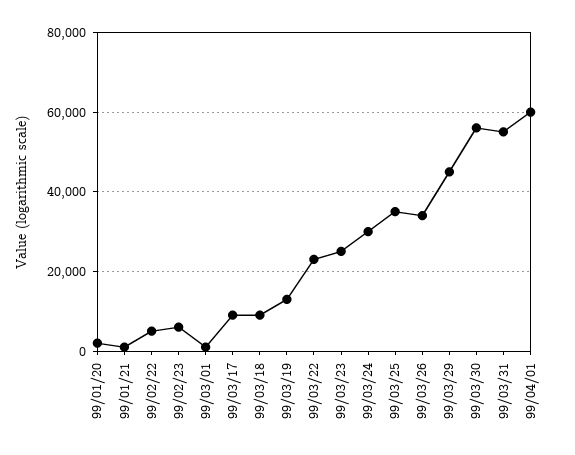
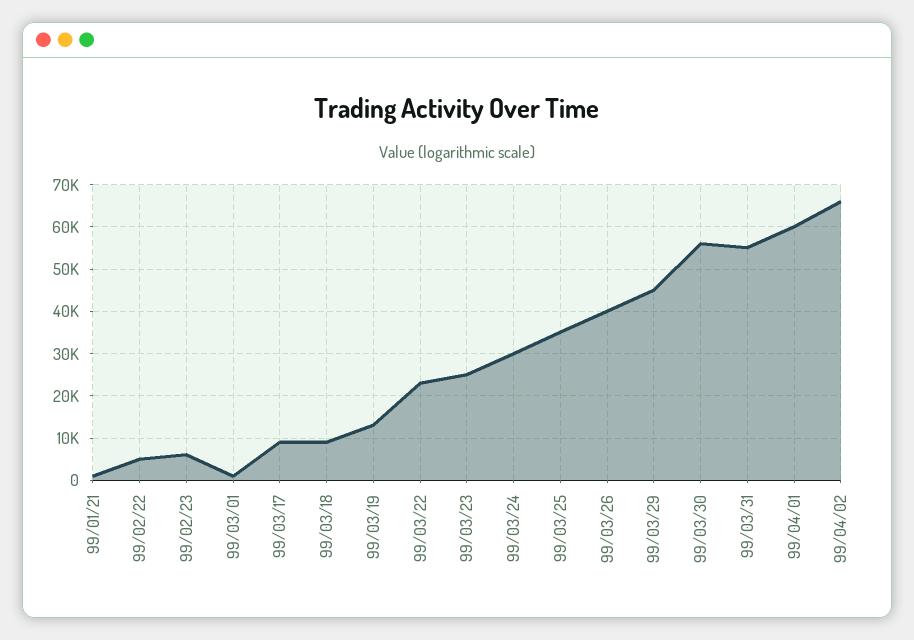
99/01/20: 2000 -> none
99/03/26: 34000 -> 40000
99/04/02: none -> 66000

